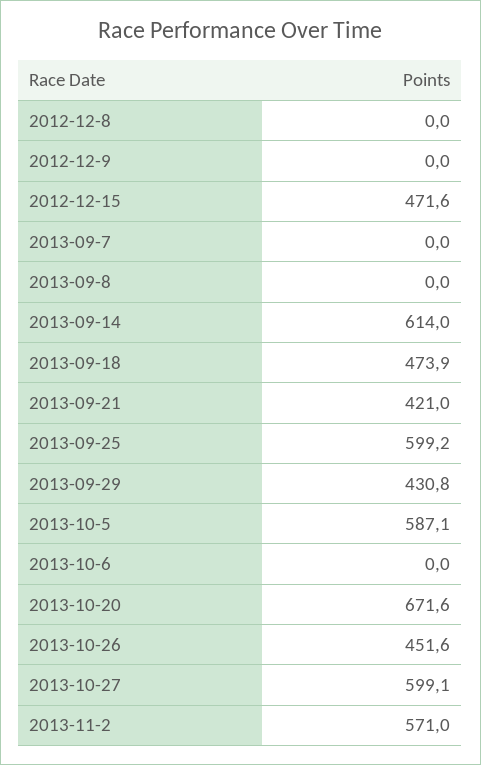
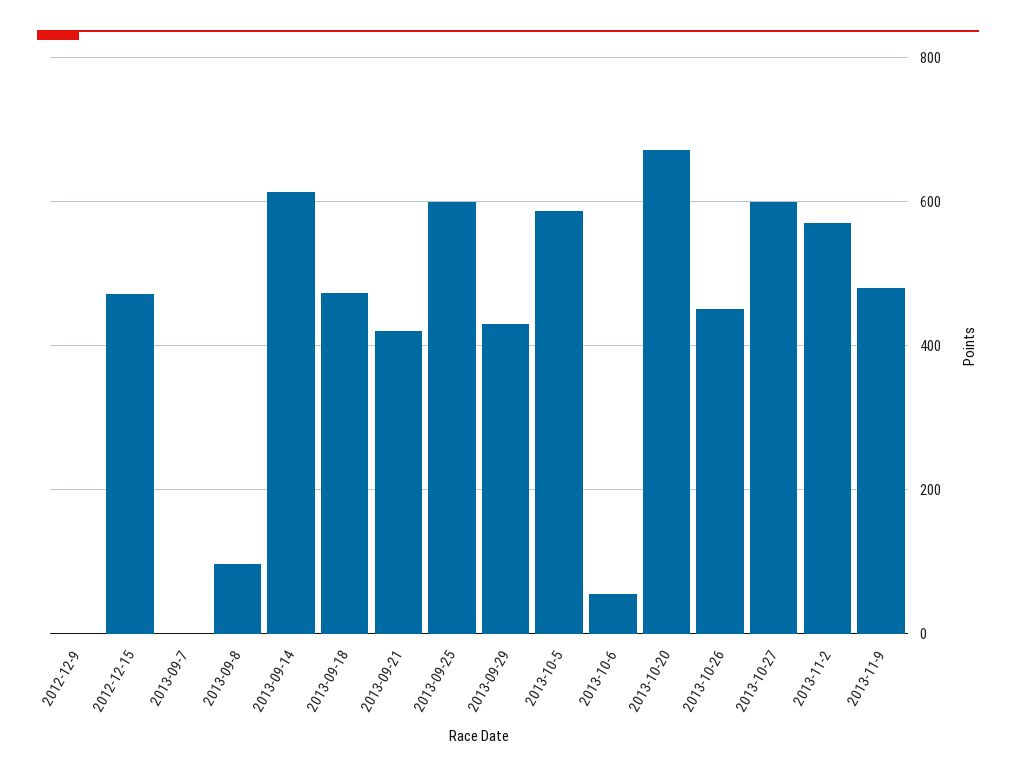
2012-12-8: 0 -> none
2013-09-8: 0 -> 100
2013-10-6: 0 -> 60
2013-11-9: none -> 480

